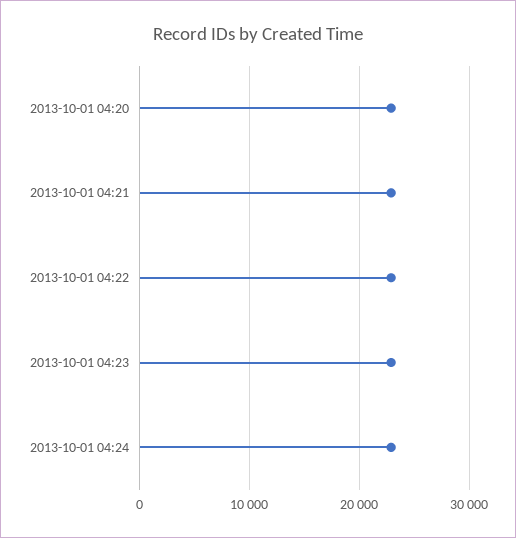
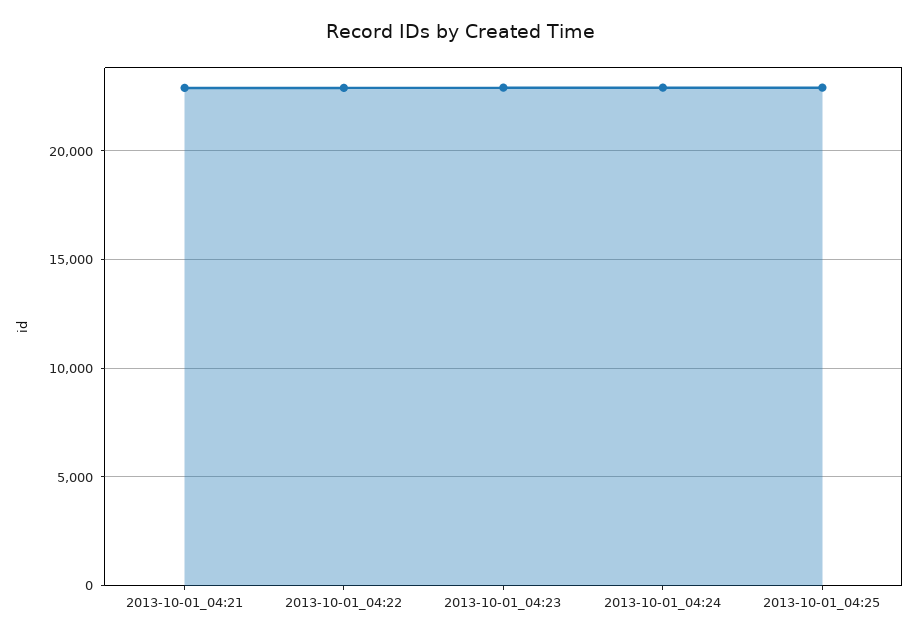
2013-10-01 04:20: 23000 -> none
2013-10-01_04:25: none -> 23000

